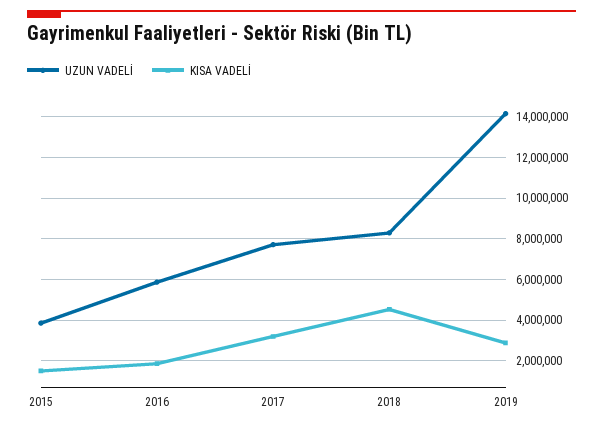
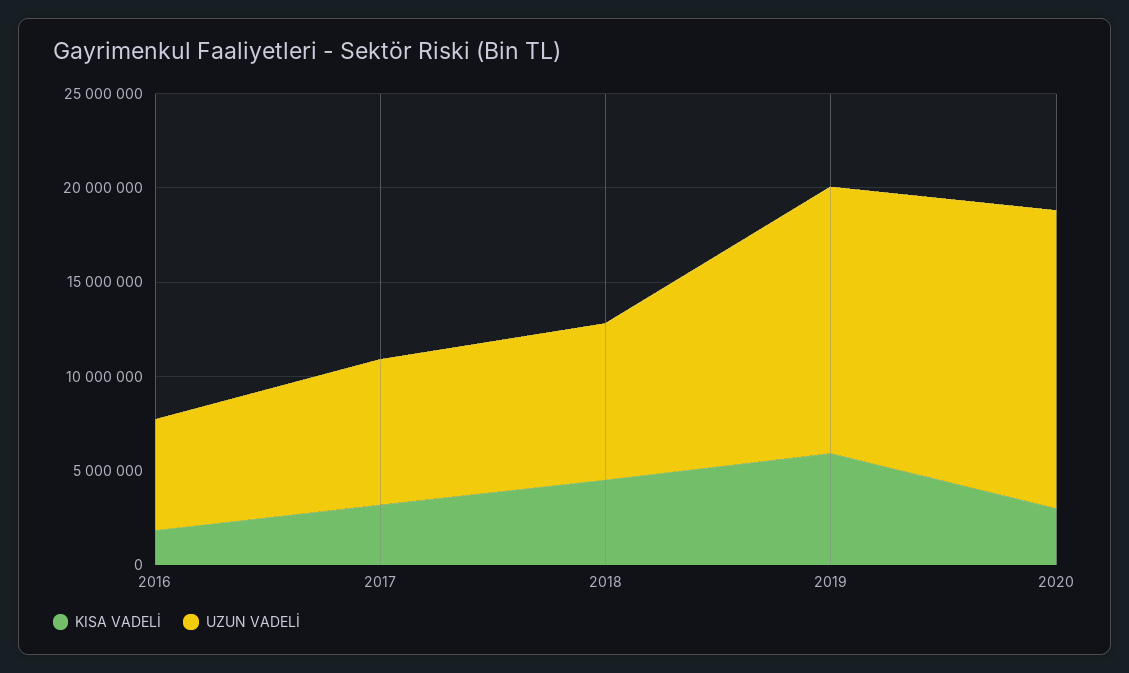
UZUN VADELİ, 2015: 4000000 -> none
KISA VADELİ, 2015: 1500000 -> none
KISA VADELİ, 2019: 3000000 -> 6000000
KISA VADELİ, 2020: none -> 3000000
UZUN VADELİ, 2020: none -> 16000000

